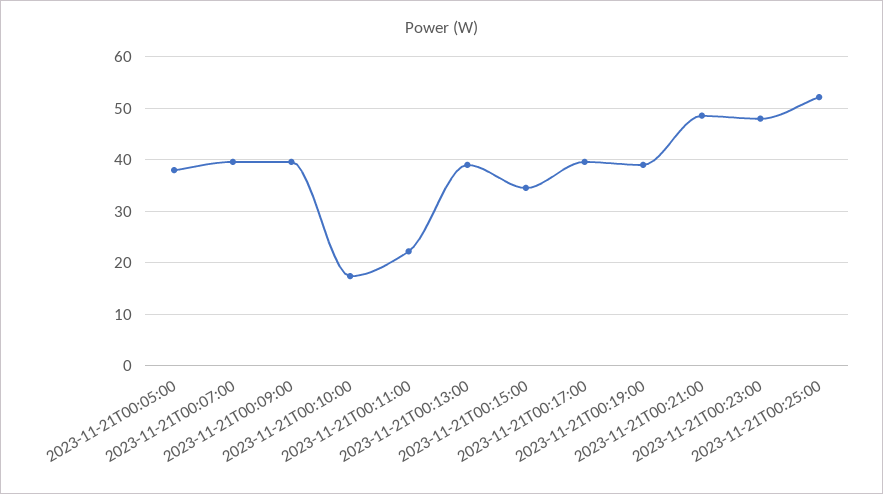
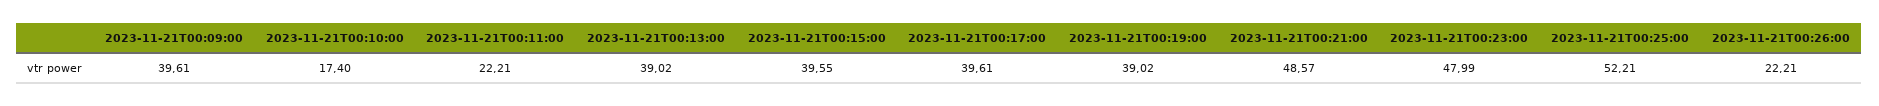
2023-11-21T00:05:00: 38 -> none
2023-11-21T00:07:00: 40 -> none
2023-11-21T00:15:00: 34 -> 39.55
2023-11-21T00:26:00: none -> 22.21

